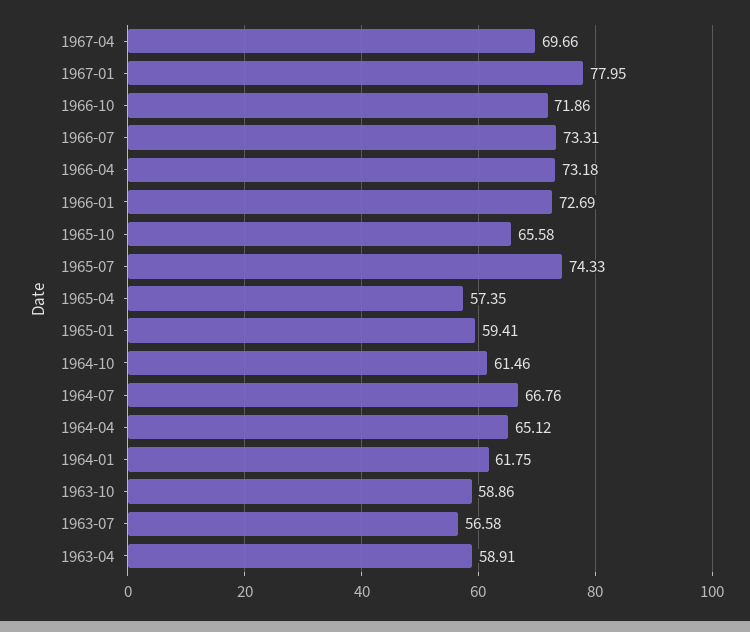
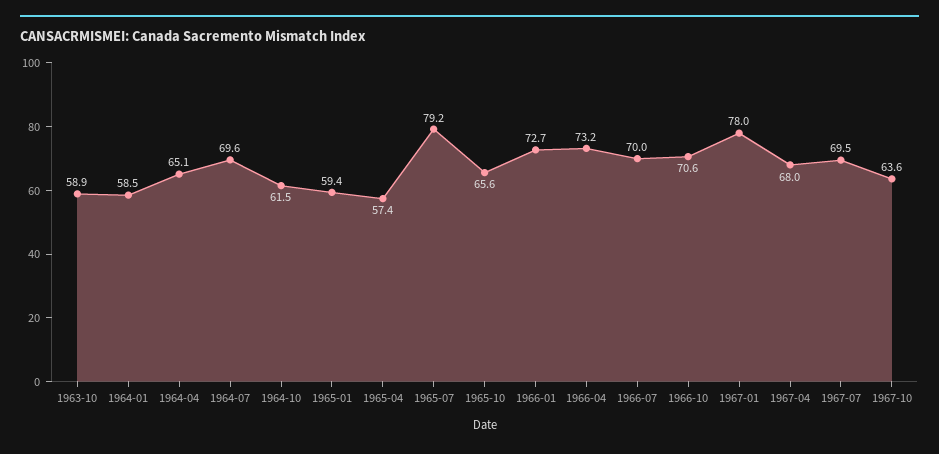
1967-04: 69.66 -> 68
1966-10: 71.86 -> 70.6
1966-07: 73.31 -> 70
1965-07: 74.33 -> 79.2
1964-07: 66.76 -> 69.6
1964-01: 61.75 -> 58.5
1963-07: 56.58 -> none
1963-04: 58.91 -> none
1967-07: none -> 69.5
1967-10: none -> 63.6

